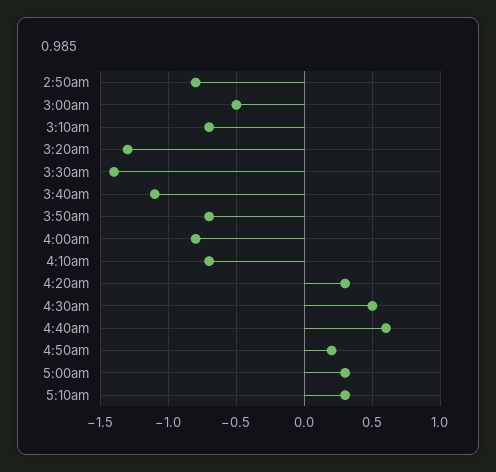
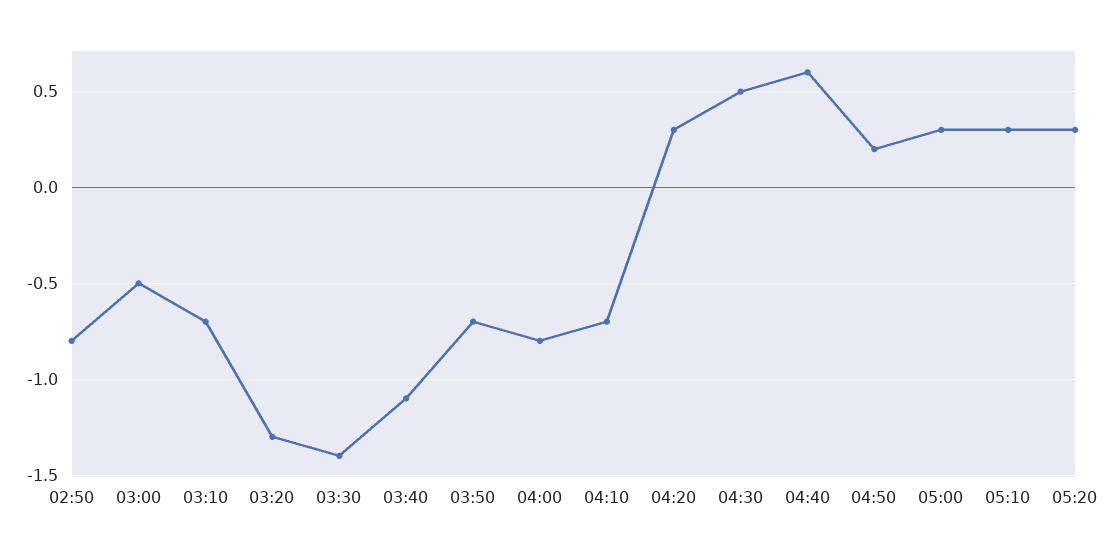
05:20: none -> 0.3

